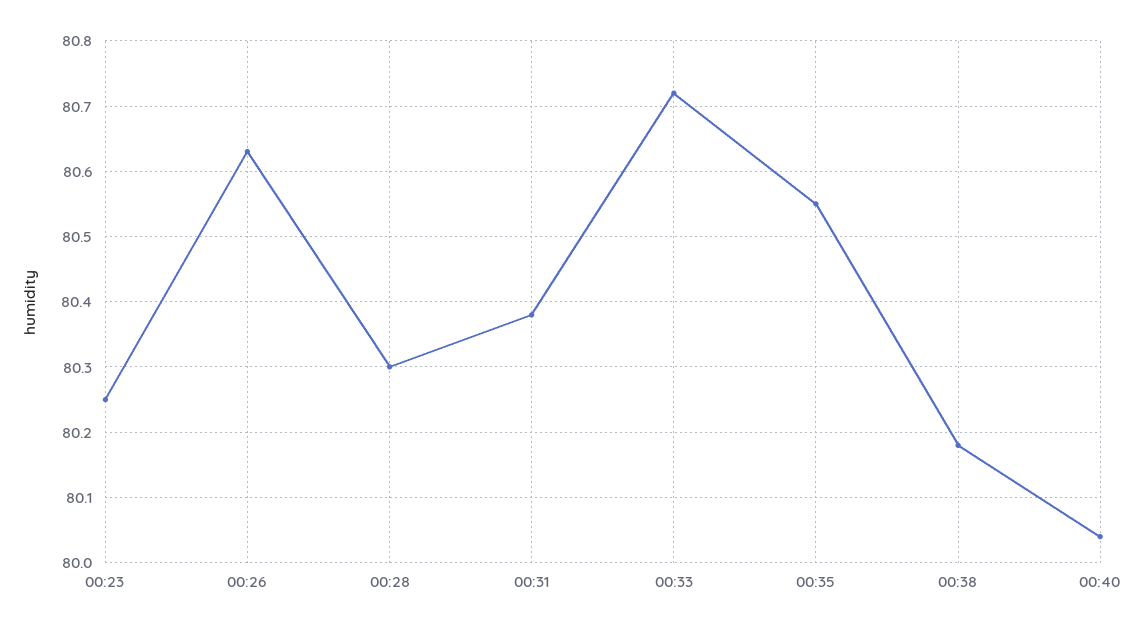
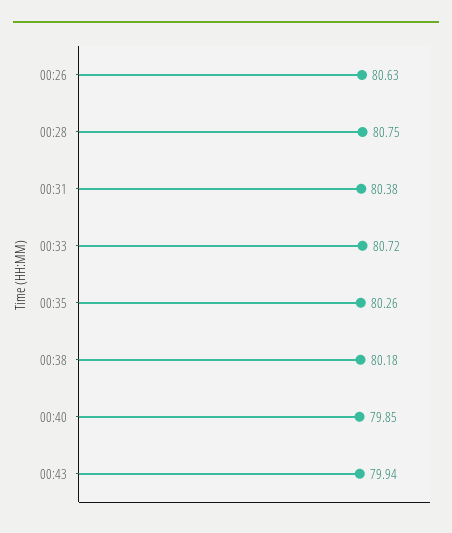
00:23: 80.25 -> none
00:28: 80.3 -> 80.75
00:35: 80.55 -> 80.26
00:40: 80.04 -> 79.85
00:43: none -> 79.94

